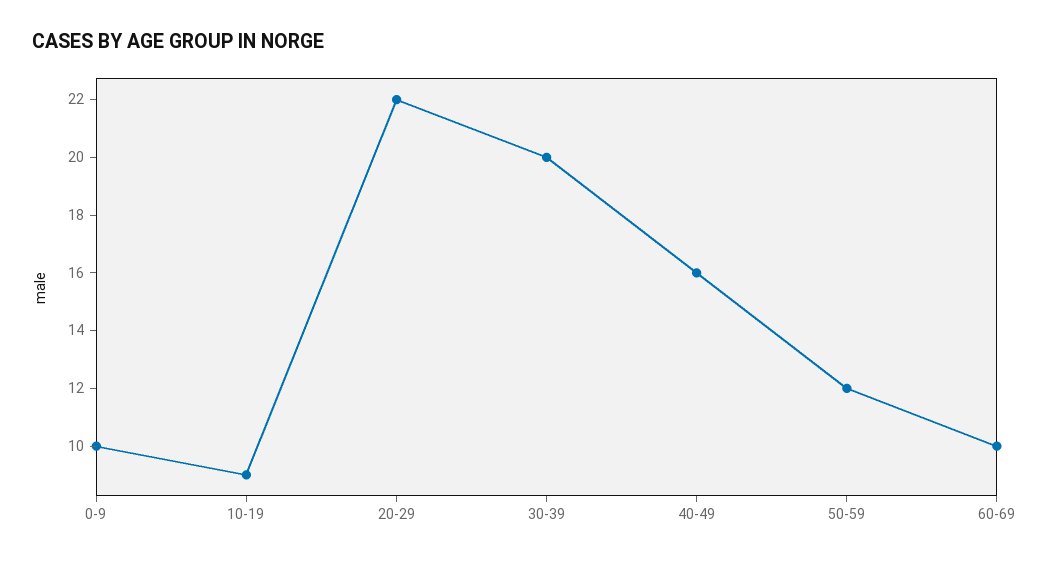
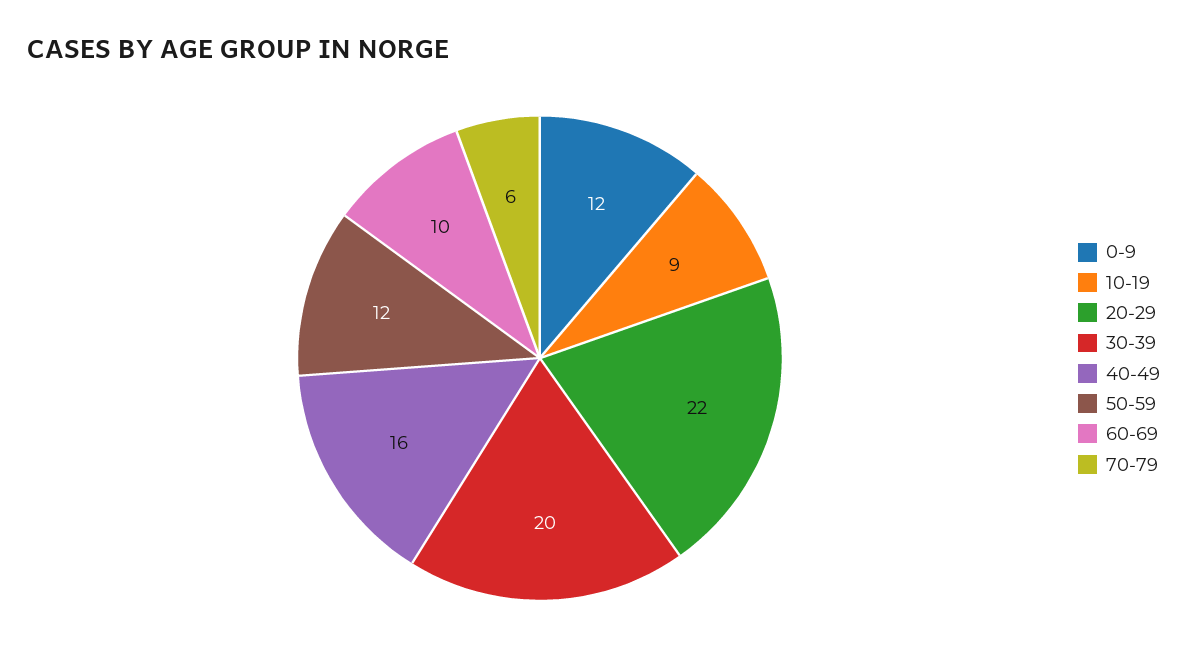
0-9: 10 -> 12
70-79: none -> 6

